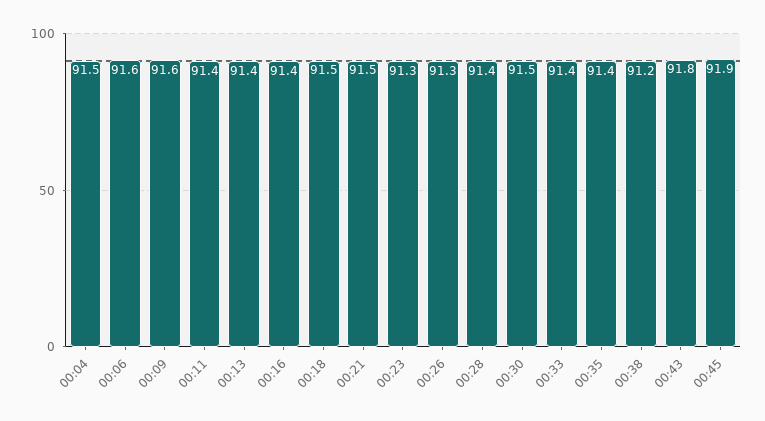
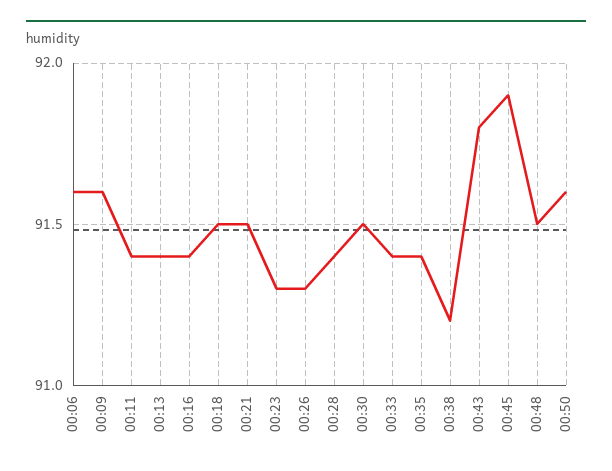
00:04: 91.5 -> none
00:48: none -> 91.5
00:50: none -> 91.6

